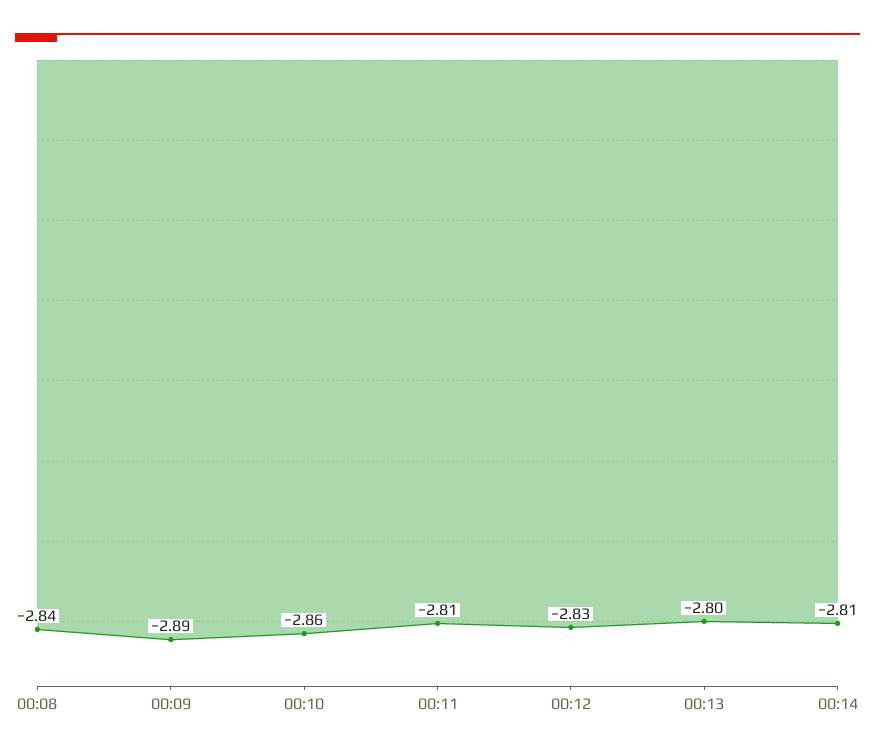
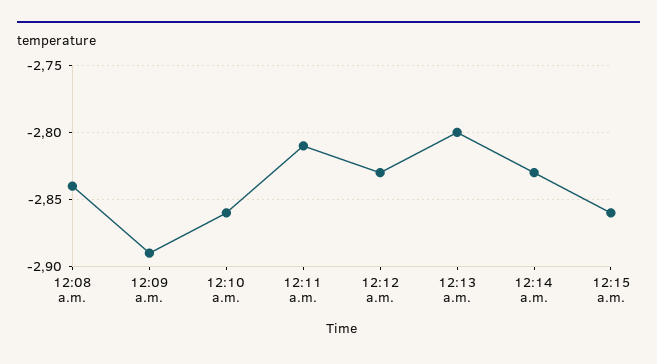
00:14: -2.81 -> -2.83
12:15 a.m.: none -> -2.86

